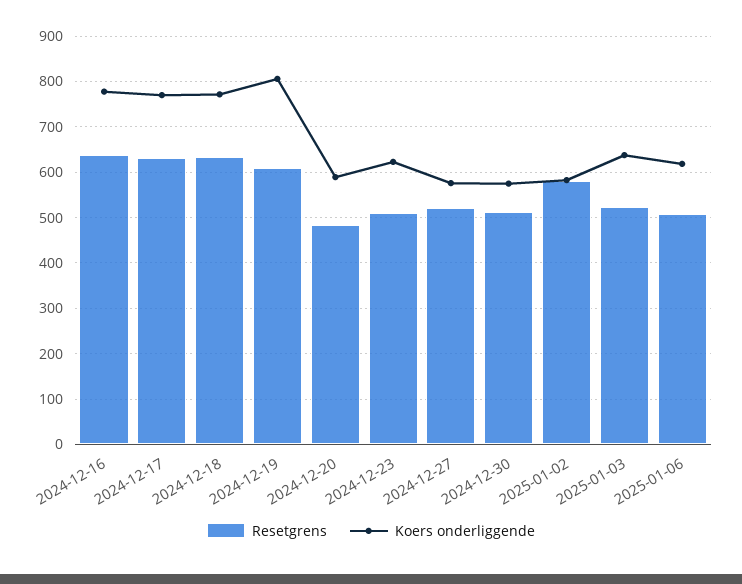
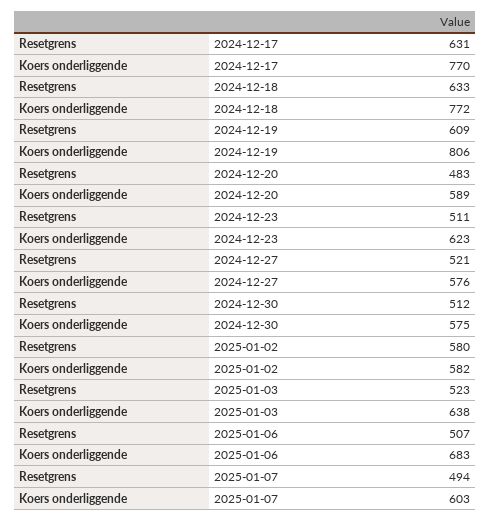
Resetgrens, 2024-12-16: 640 -> none
Koers onderliggende, 2024-12-16: 780 -> none
Koers onderliggende, 2025-01-06: 620 -> 683
Resetgrens, 2025-01-07: none -> 494
Koers onderliggende, 2025-01-07: none -> 603

